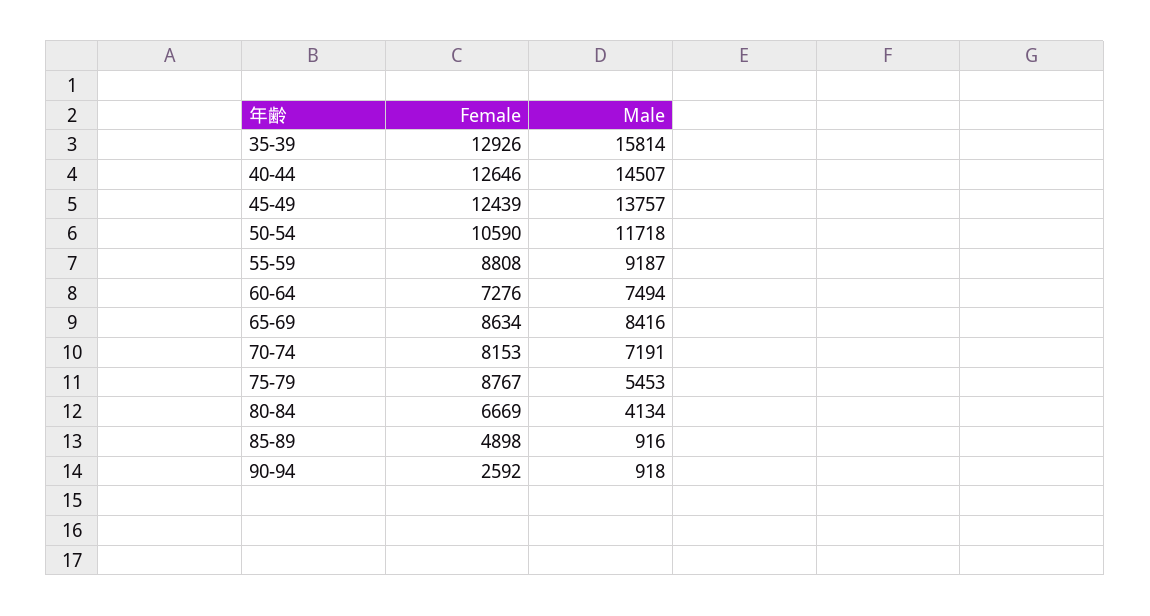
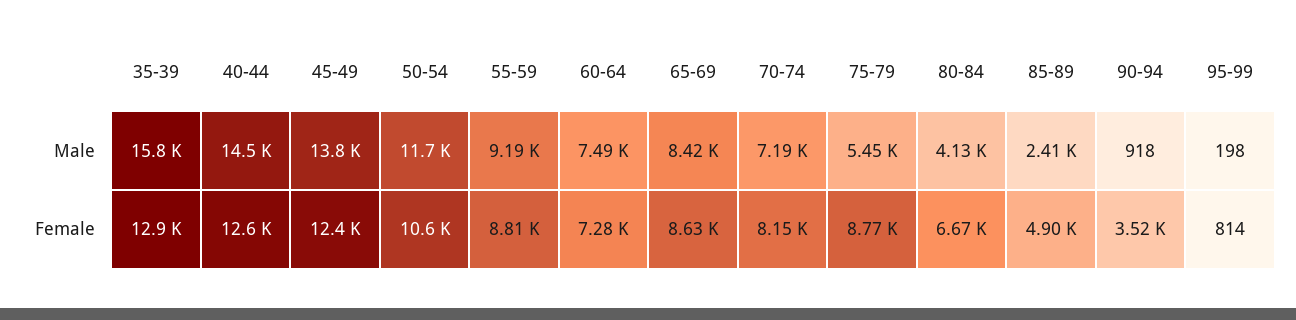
Male, 85-89: 916 -> 2410
Female, 90-94: 2592 -> 3520
Male, 95-99: none -> 198
Female, 95-99: none -> 814

